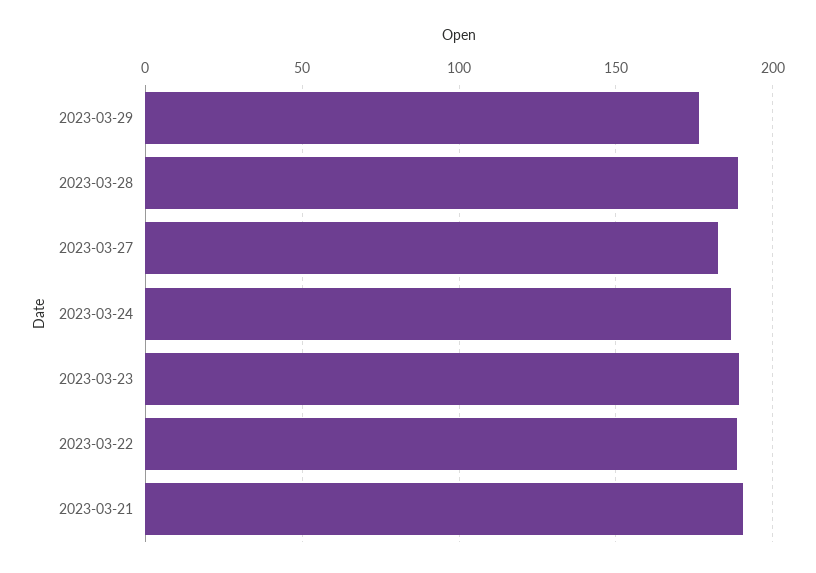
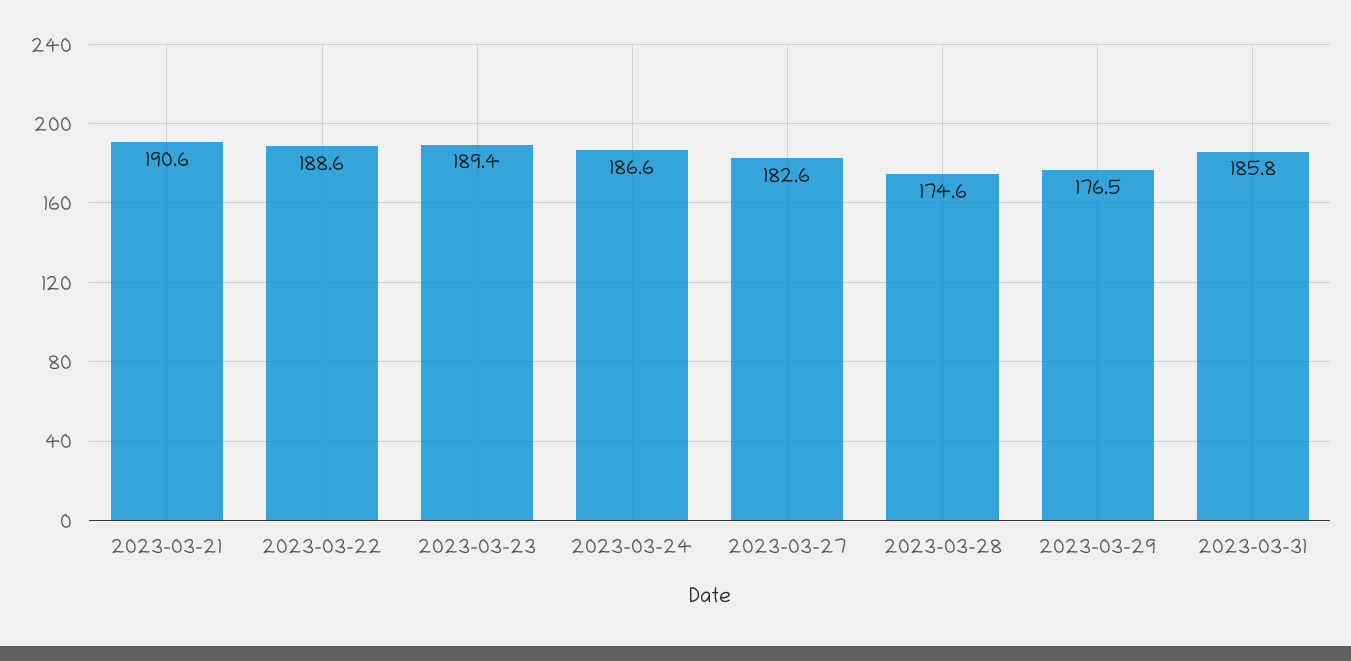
2023-03-28: 190 -> 174.6
2023-03-31: none -> 185.8

